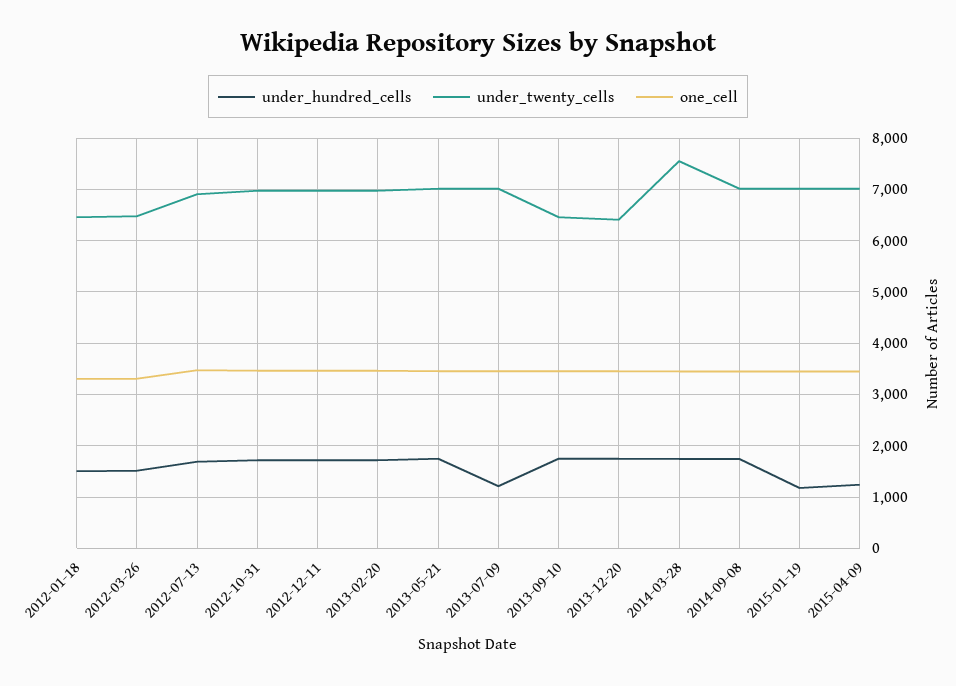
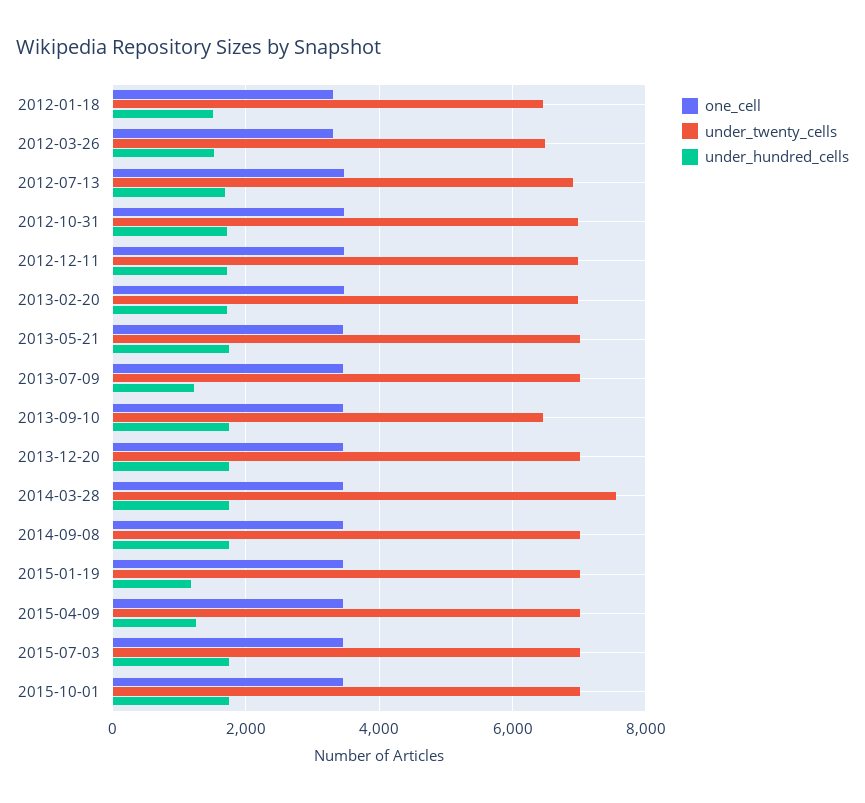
under_twenty_cells, 2013-12-20: 6400 -> 7000
one_cell, 2015-07-03: none -> 3400
under_twenty_cells, 2015-07-03: none -> 7000
under_hundred_cells, 2015-07-03: none -> 1800
one_cell, 2015-10-01: none -> 3400
under_twenty_cells, 2015-10-01: none -> 7000
under_hundred_cells, 2015-10-01: none -> 1800

